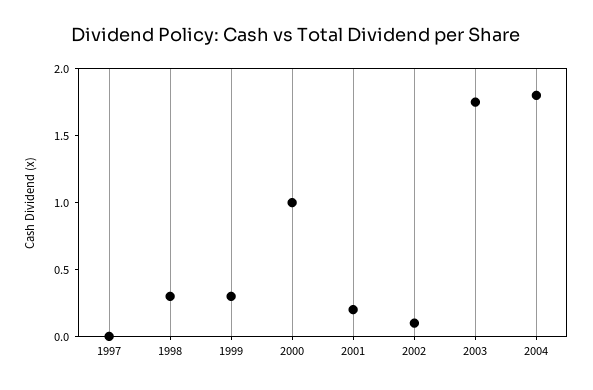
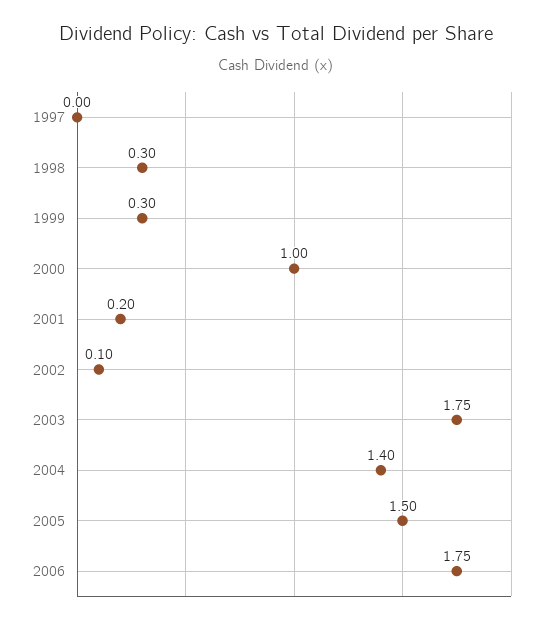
2004: 1.8 -> 1.4
2005: none -> 1.5
2006: none -> 1.75

